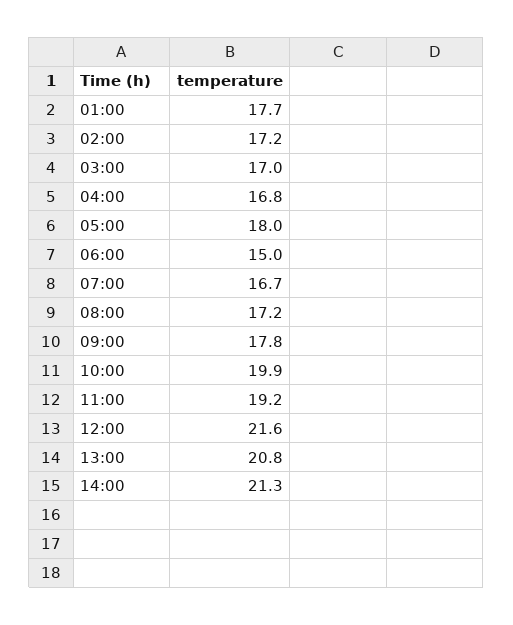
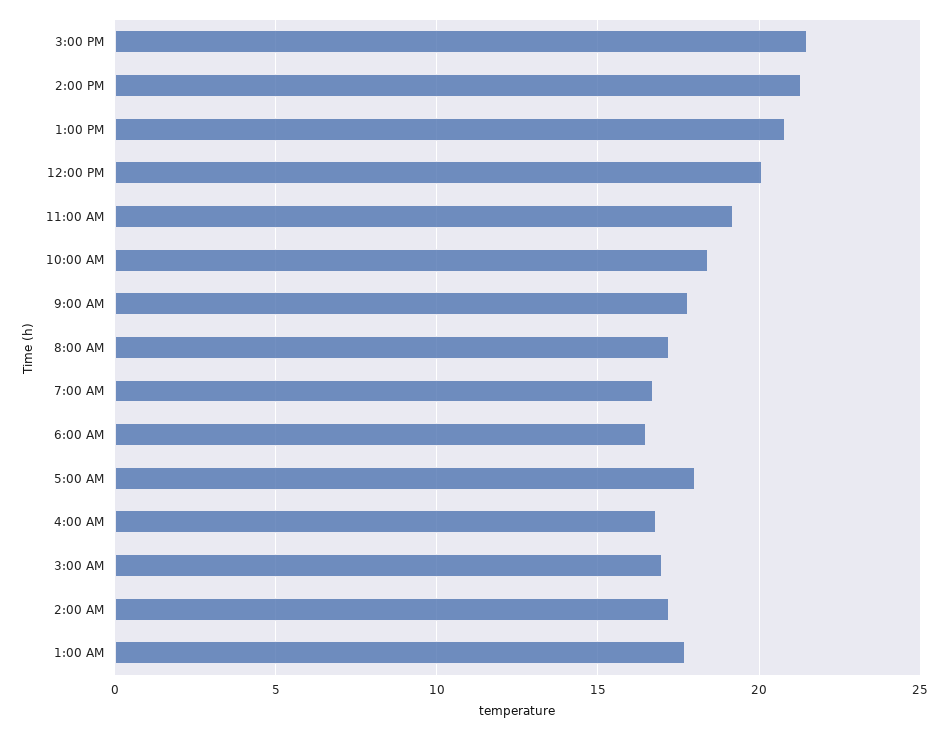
06:00: 15 -> 16.5
10:00: 19.9 -> 18.5
12:00: 21.6 -> 20
3:00 PM: none -> 21.5

